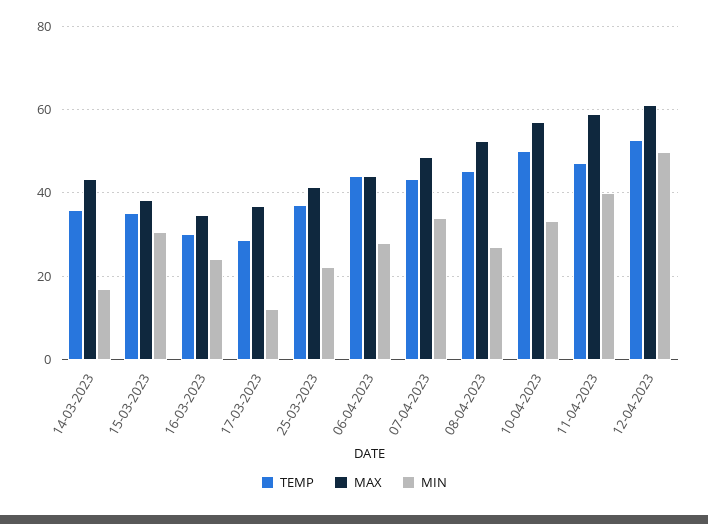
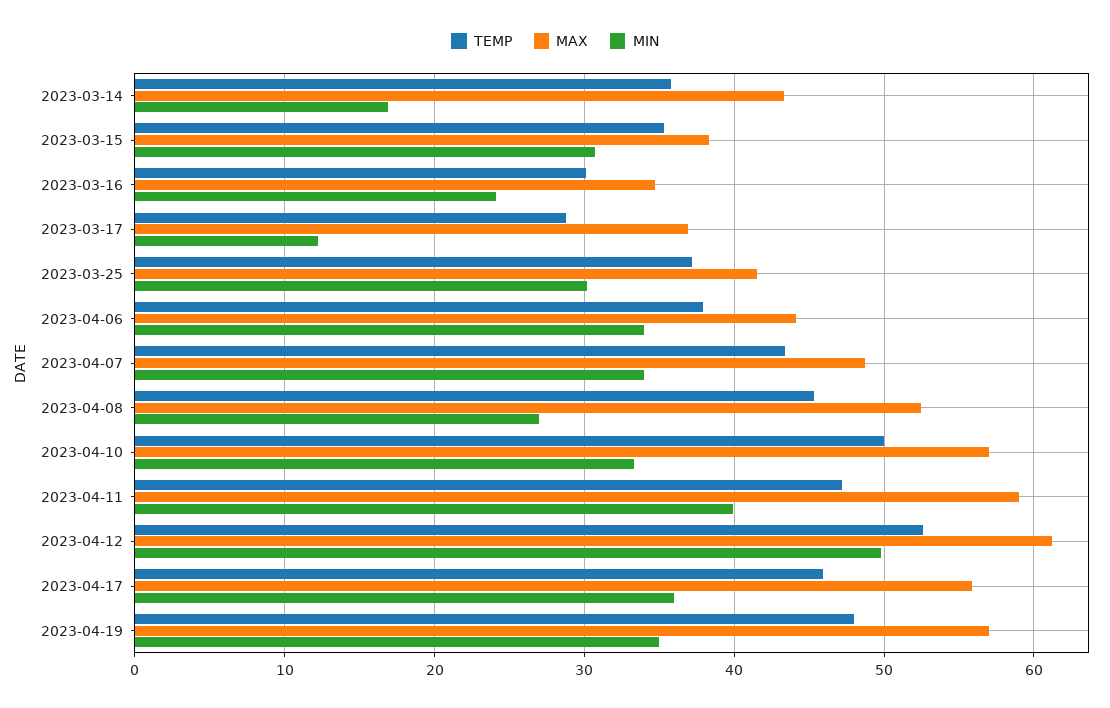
MIN, 25-03-2023: 22 -> 30
TEMP, 06-04-2023: 44 -> 38
MIN, 06-04-2023: 28 -> 34
TEMP, 2023-04-17: none -> 46
MAX, 2023-04-17: none -> 56
MIN, 2023-04-17: none -> 36
TEMP, 2023-04-19: none -> 48
MAX, 2023-04-19: none -> 57
MIN, 2023-04-19: none -> 35

